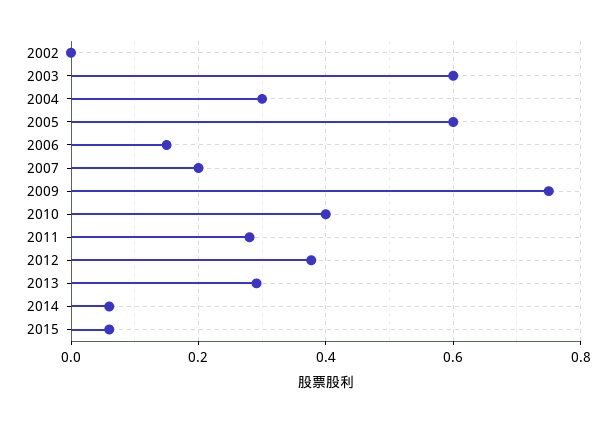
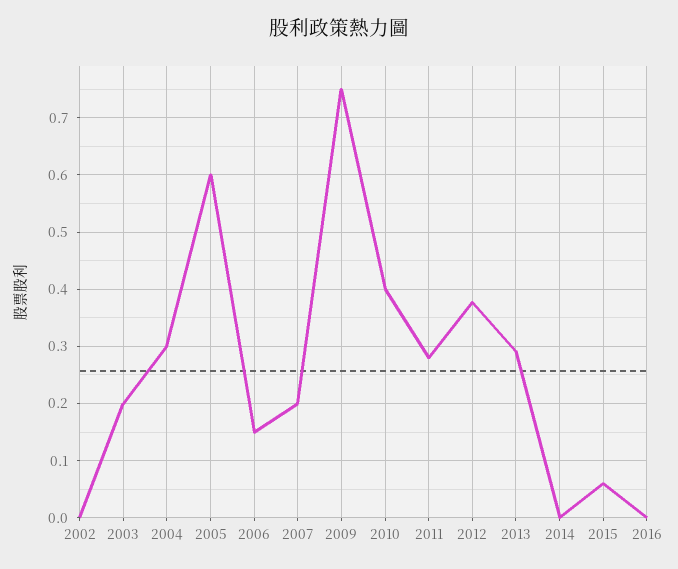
2003: 0.6 -> 0.2
2014: 0.06 -> 0
2016: none -> 0

